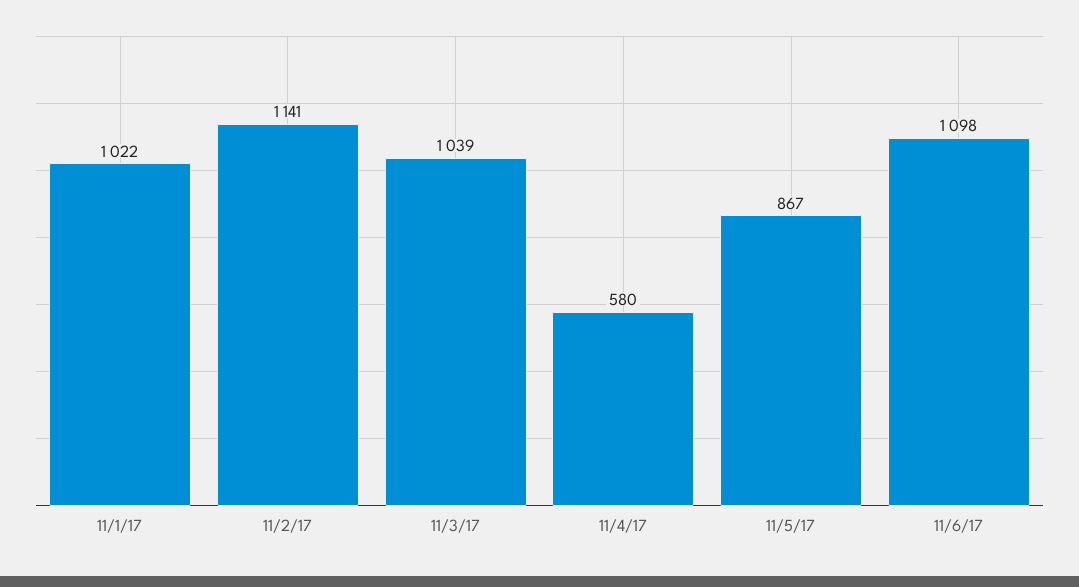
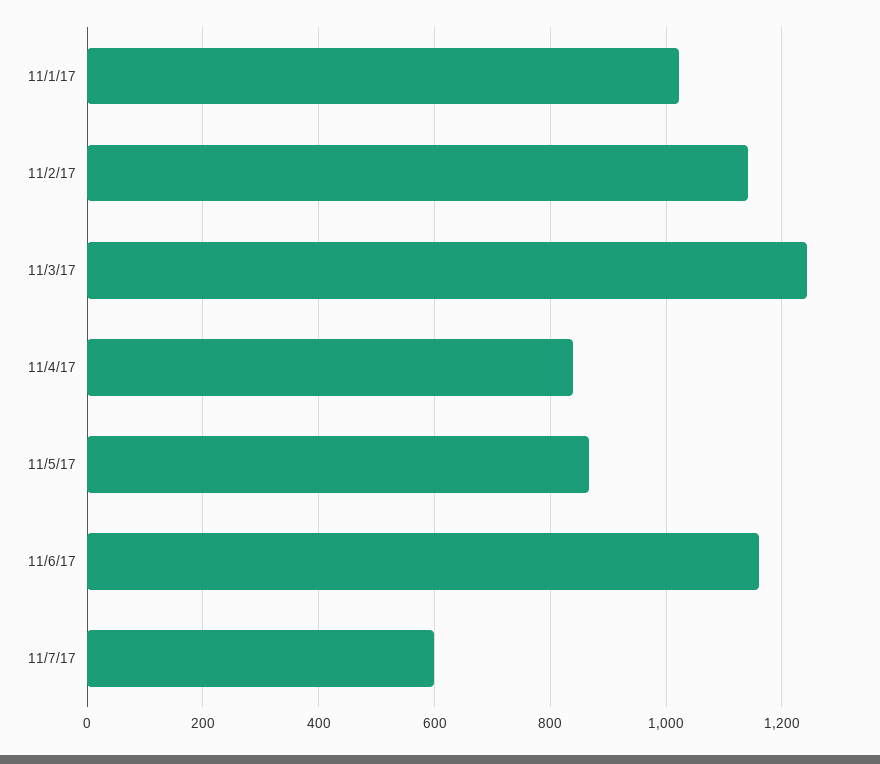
11/3/17: 1039 -> 1240
11/4/17: 580 -> 840
11/6/17: 1098 -> 1160
11/7/17: none -> 600

